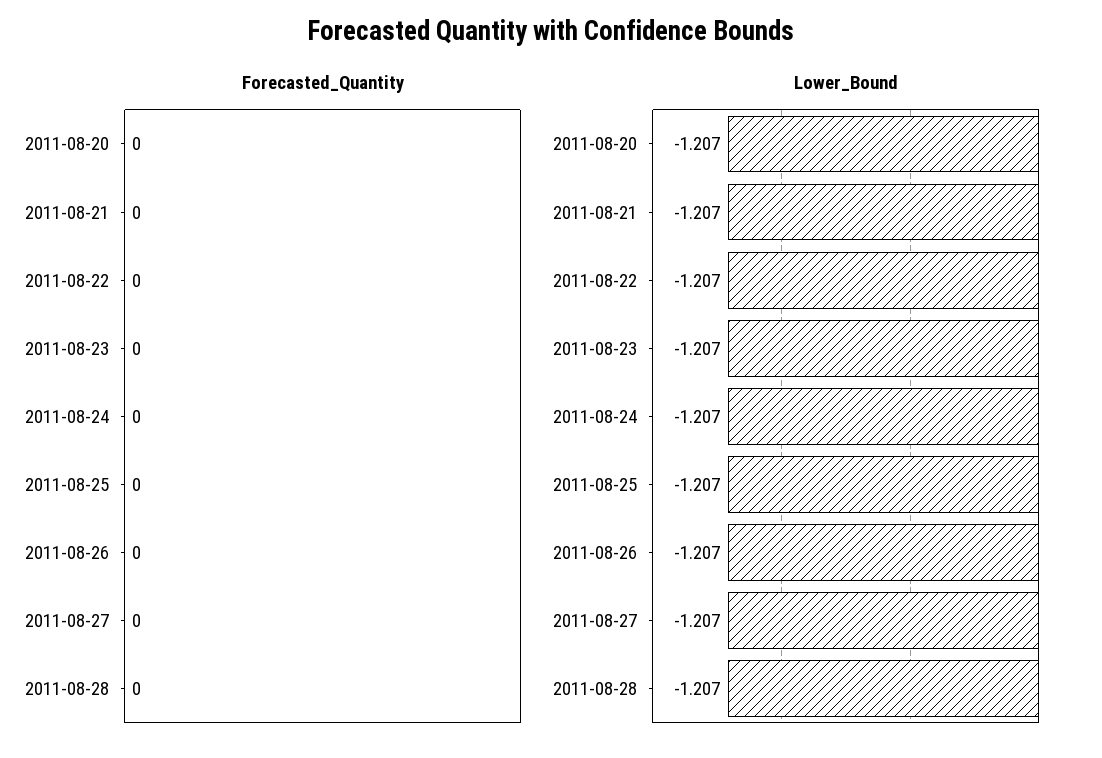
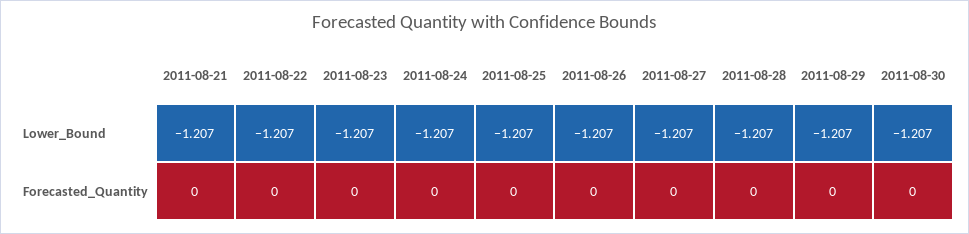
Forecasted_Quantity, 2011-08-20: 0 -> none
Lower_Bound, 2011-08-20: -1.207 -> none
Lower_Bound, 2011-08-29: none -> -1.207
Lower_Bound, 2011-08-30: none -> -1.207
Forecasted_Quantity, 2011-08-29: none -> 0
Forecasted_Quantity, 2011-08-30: none -> 0

